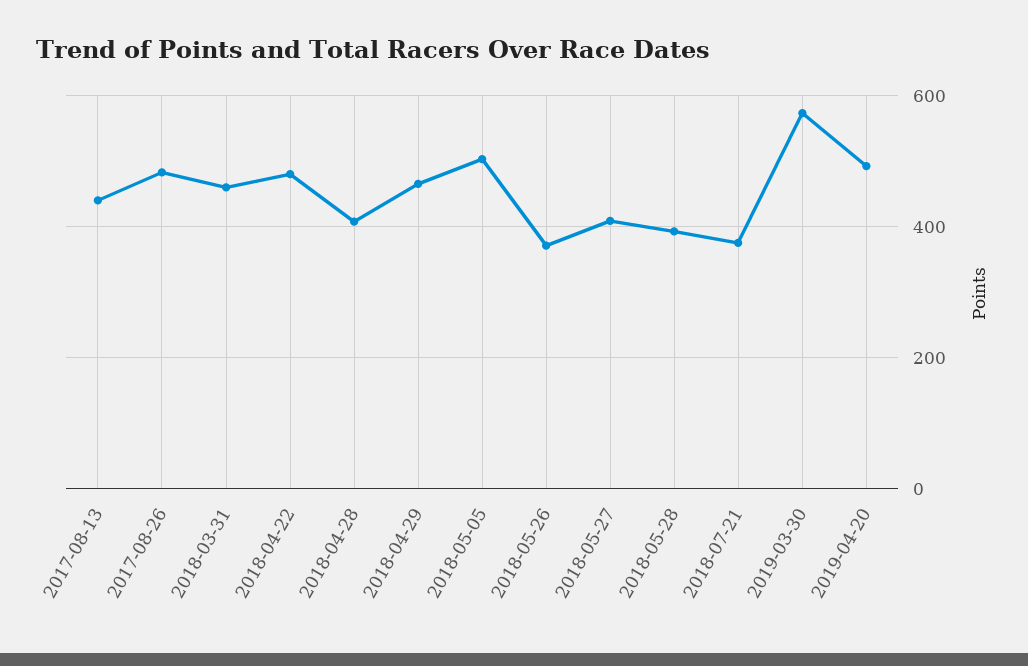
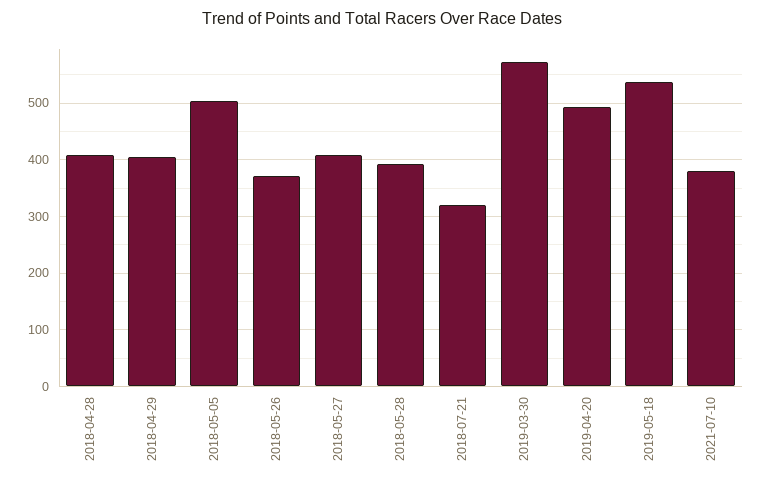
2017-08-13: 440 -> none
2017-08-26: 480 -> none
2018-03-31: 460 -> none
2018-04-22: 480 -> none
2018-04-29: 460 -> 400
2018-07-21: 380 -> 320
2019-05-18: none -> 540
2021-07-10: none -> 380

